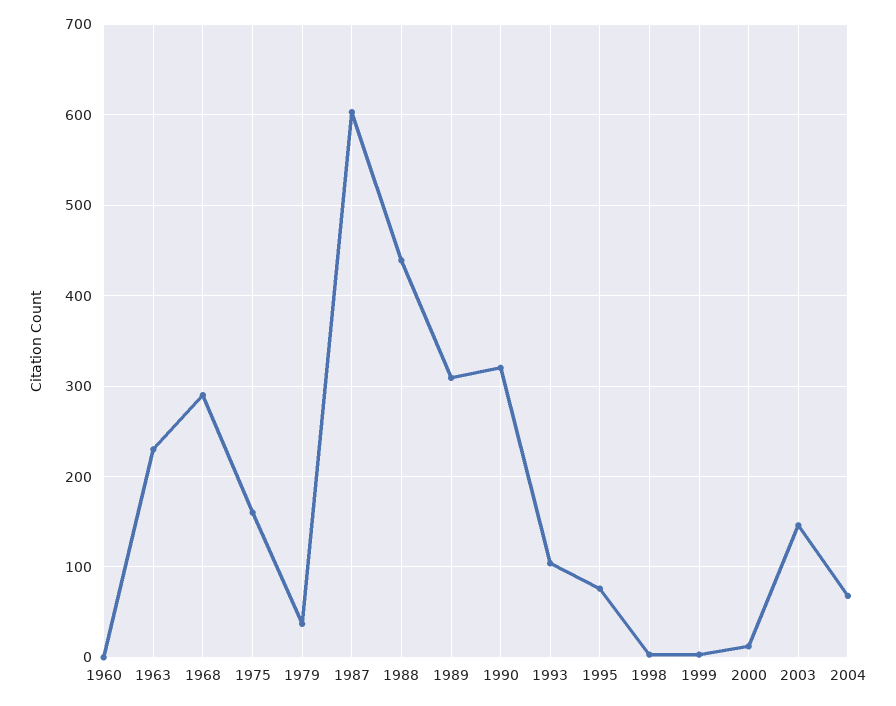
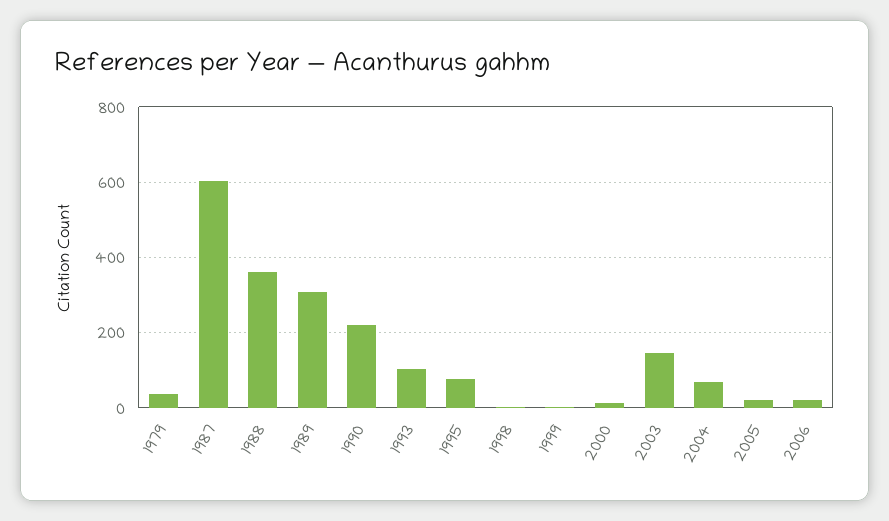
1960: 0 -> none
1963: 230 -> none
1968: 290 -> none
1975: 160 -> none
1988: 440 -> 360
1990: 320 -> 220
2005: none -> 20
2006: none -> 20

